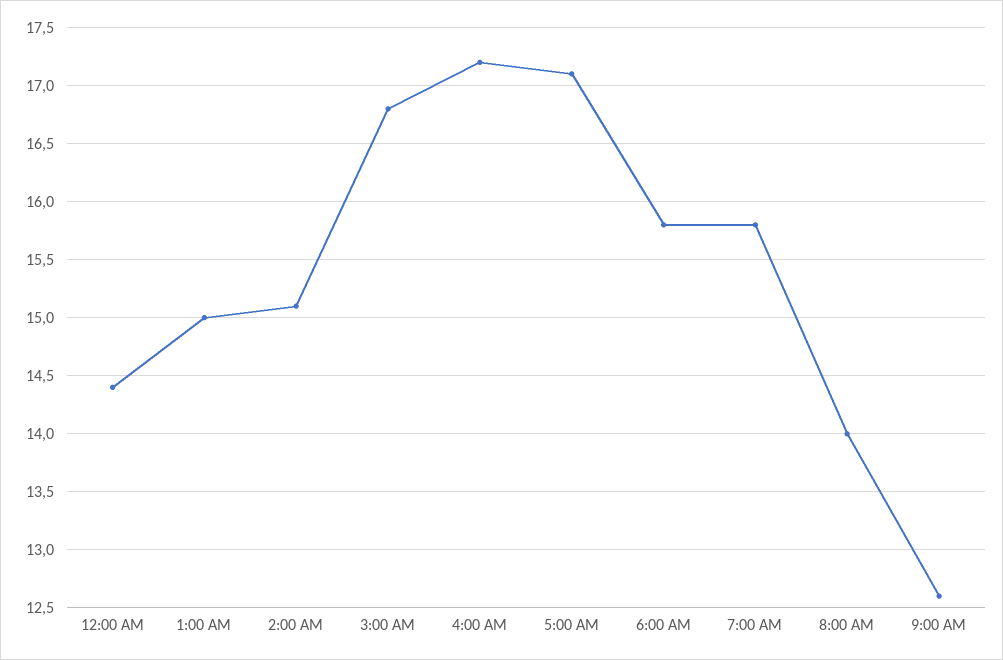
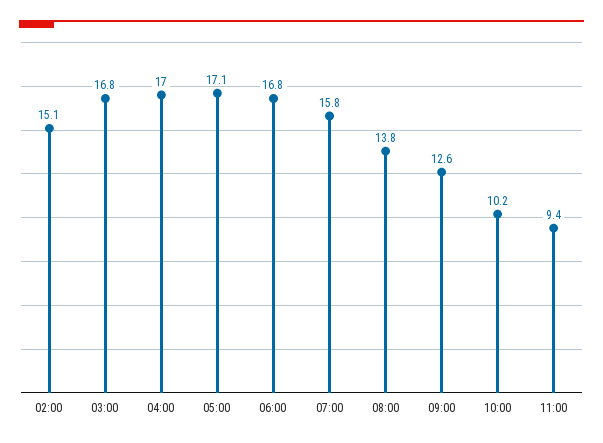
12:00 AM: 14.4 -> none
1:00 AM: 15 -> none
4:00 AM: 17.2 -> 17
6:00 AM: 15.8 -> 16.8
8:00 AM: 14 -> 13.8
10:00: none -> 10.2
11:00: none -> 9.4

